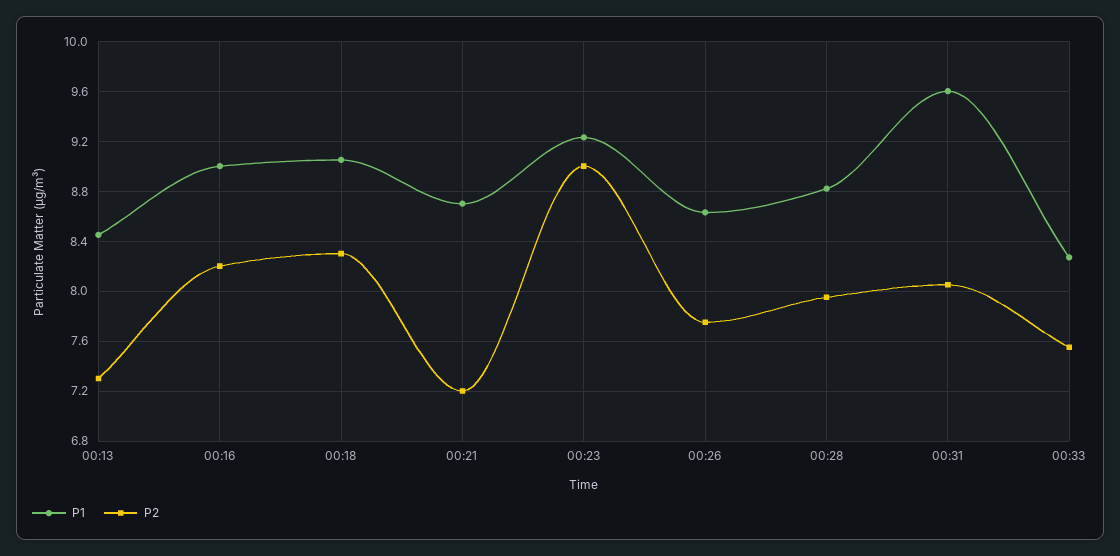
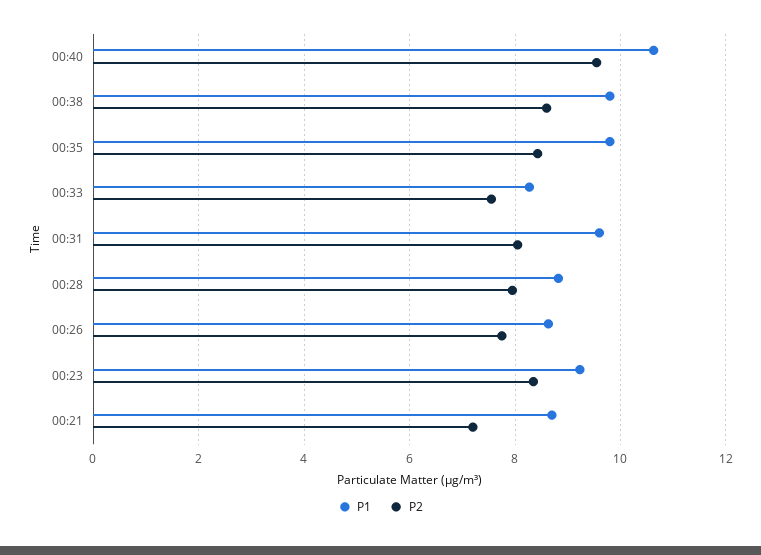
P1, 00:13: 8.45 -> none
P2, 00:13: 7.3 -> none
P1, 00:16: 9 -> none
P2, 00:16: 8.2 -> none
P1, 00:18: 9.05 -> none
P2, 00:18: 8.3 -> none
P2, 00:23: 9 -> 8.4
P1, 00:40: none -> 10.6
P2, 00:40: none -> 9.6
P1, 00:38: none -> 9.8
P2, 00:38: none -> 8.6
P1, 00:35: none -> 9.8
P2, 00:35: none -> 8.4

